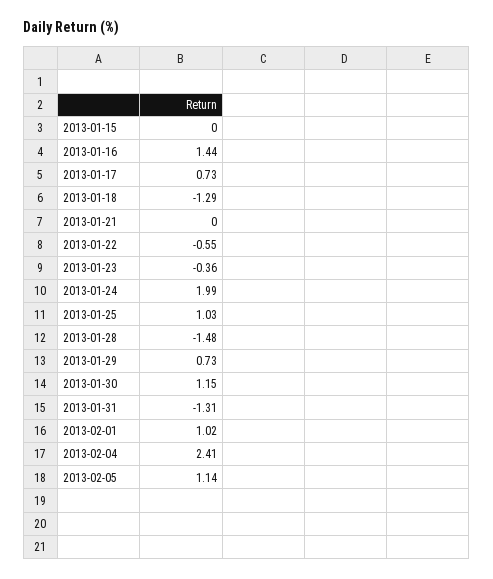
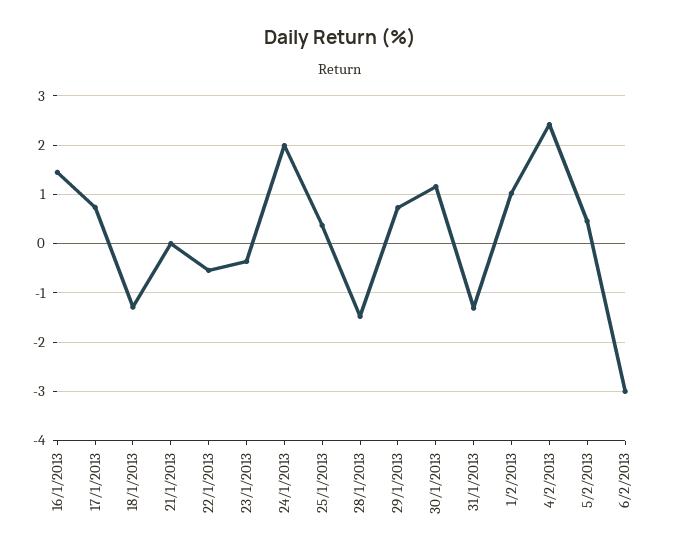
2013-01-15: 0 -> none
2013-01-25: 1.03 -> 0.4
2013-02-05: 1.14 -> 0.4
6/2/2013: none -> -3

